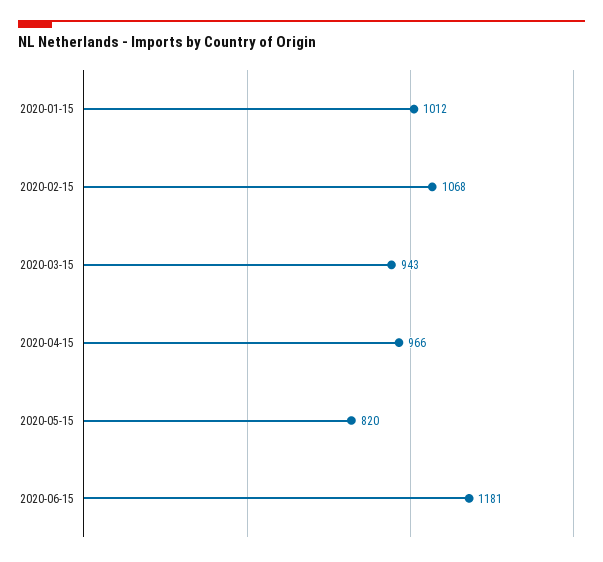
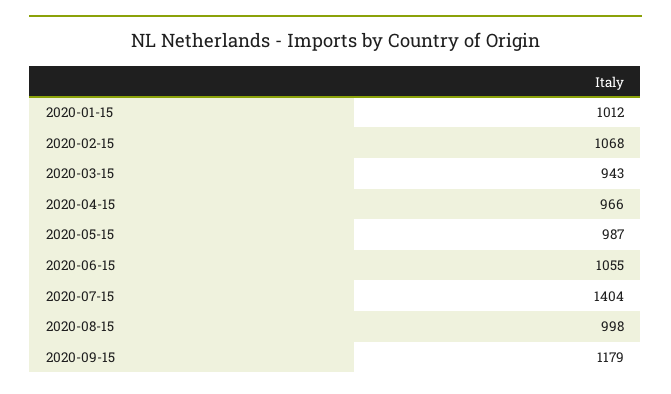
2020-05-15: 820 -> 987
2020-06-15: 1181 -> 1055
2020-07-15: none -> 1404
2020-08-15: none -> 998
2020-09-15: none -> 1179

